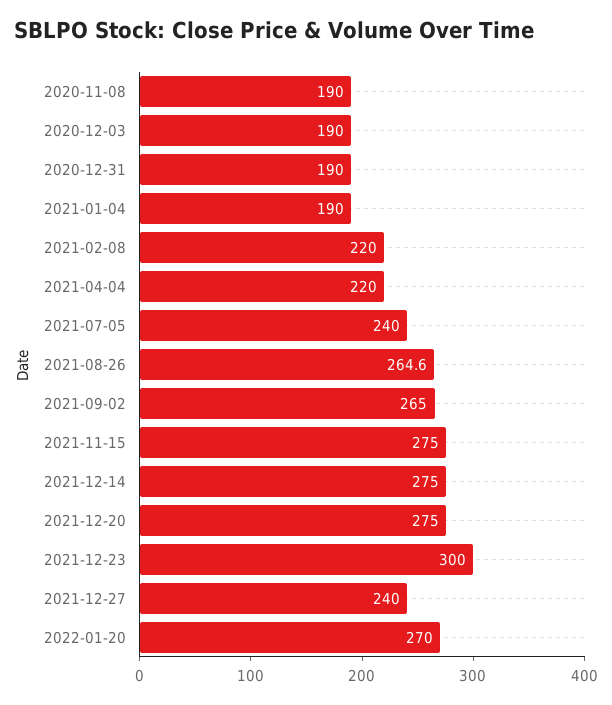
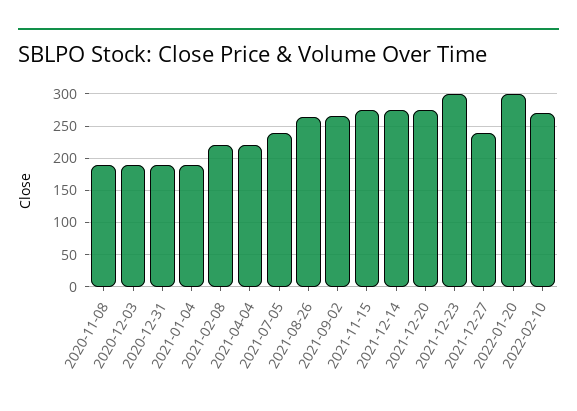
2022-01-20: 270 -> 300
2022-02-10: none -> 270

